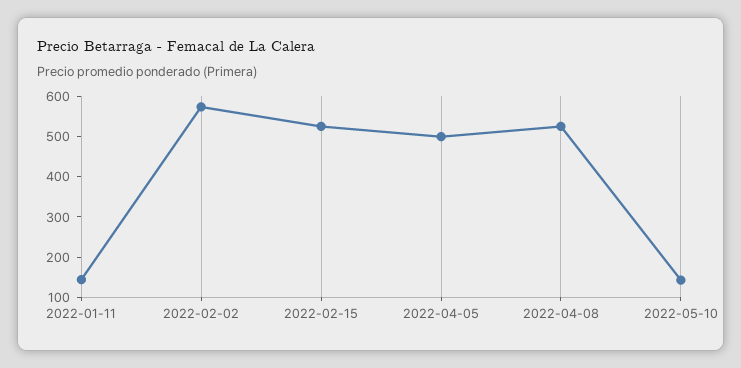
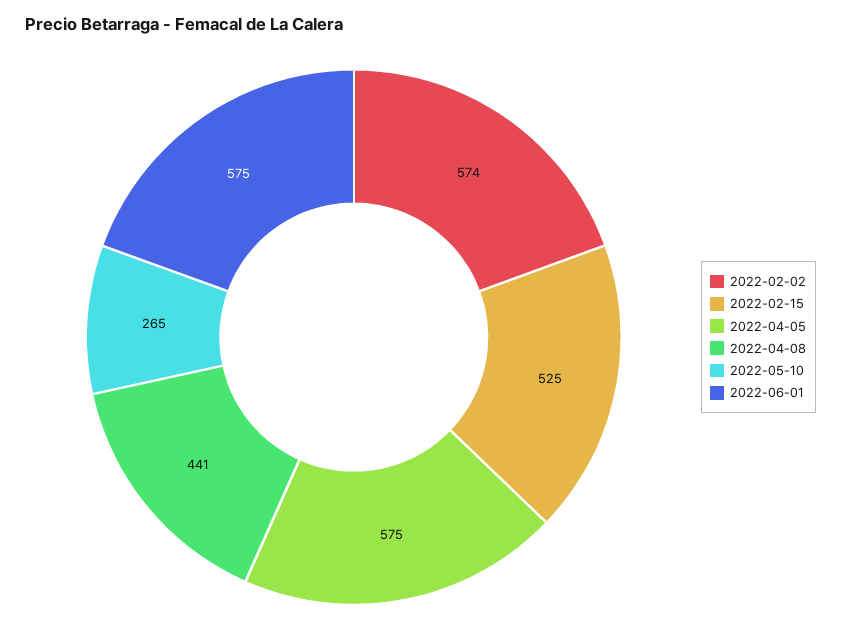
2022-01-11: 140 -> none
2022-04-05: 500 -> 575
2022-04-08: 520 -> 441
2022-05-10: 140 -> 265
2022-06-01: none -> 575

